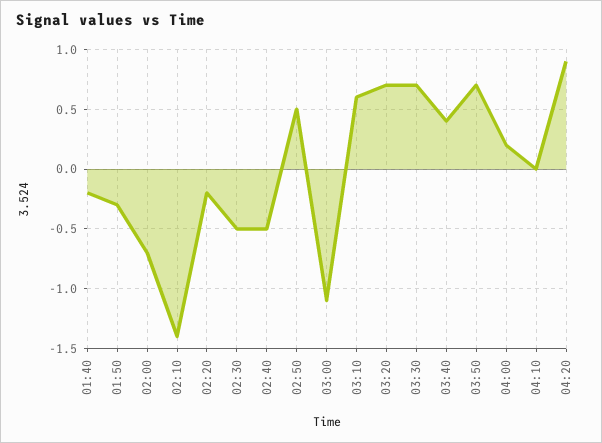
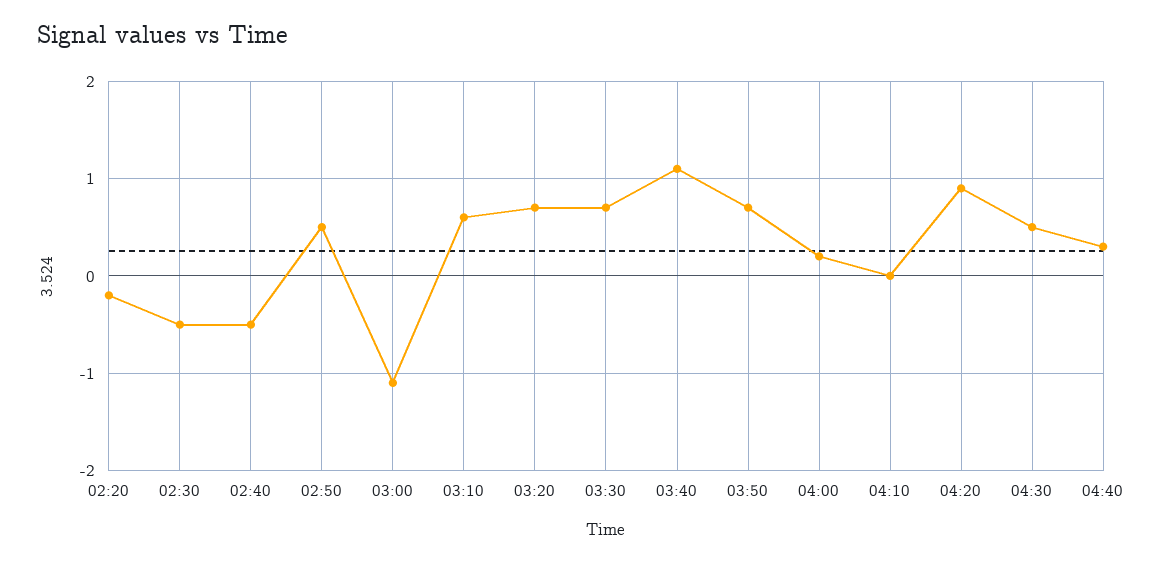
01:40: -0.2 -> none
01:50: -0.3 -> none
02:00: -0.7 -> none
02:10: -1.4 -> none
03:40: 0.4 -> 1.1
04:30: none -> 0.5
04:40: none -> 0.3

